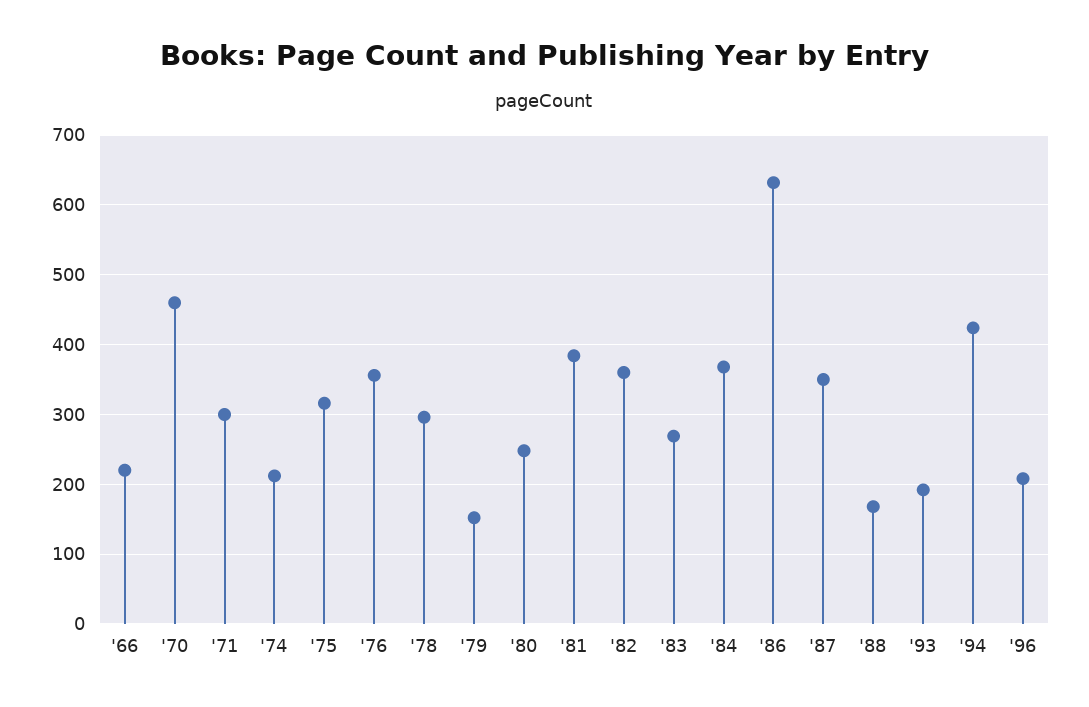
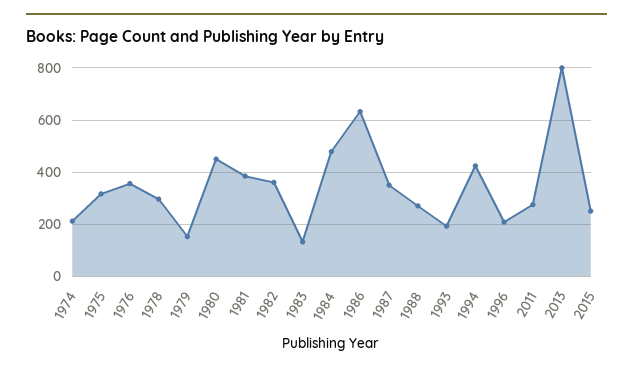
'66: 220 -> none
'70: 460 -> none
'71: 300 -> none
'80: 250 -> 450
'83: 270 -> 125
'84: 370 -> 475
'88: 170 -> 275
2011: none -> 275
2013: none -> 800
2015: none -> 250

